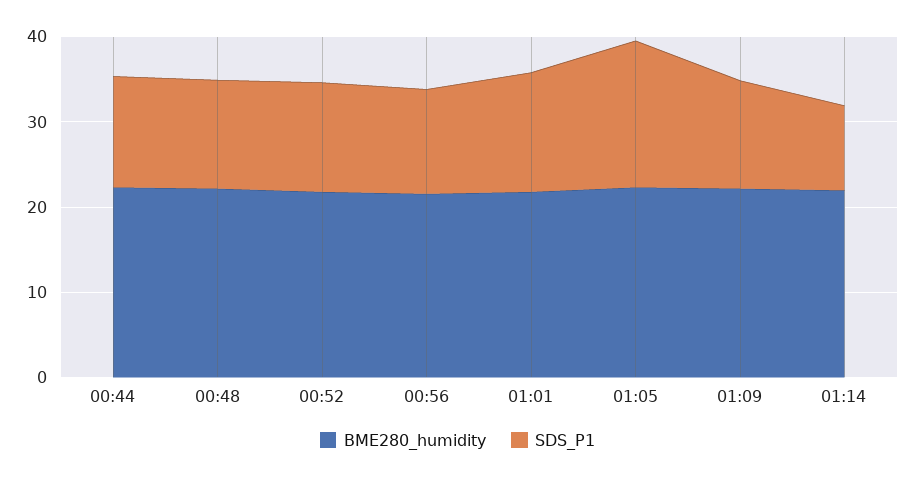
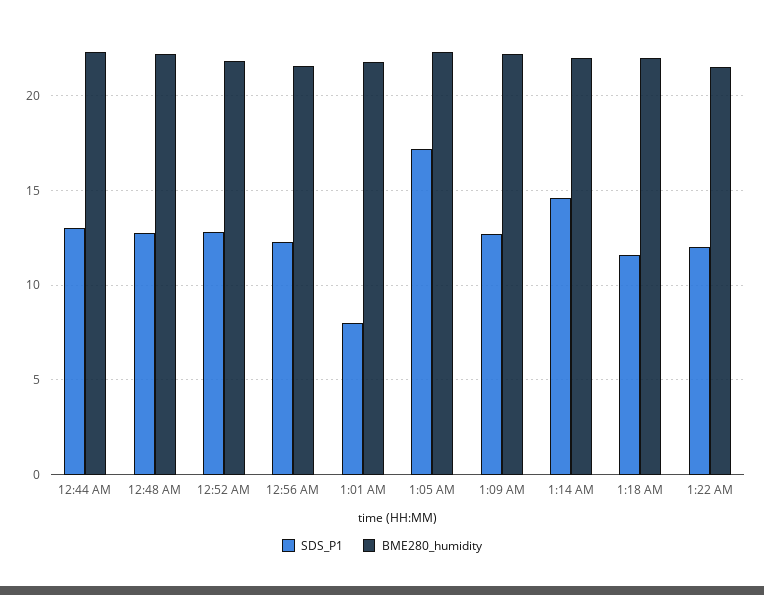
SDS_P1, 01:01: 14 -> 8
SDS_P1, 01:14: 10 -> 14.5
SDS_P1, 1:18 AM: none -> 11.5
BME280_humidity, 1:18 AM: none -> 22
SDS_P1, 1:22 AM: none -> 12
BME280_humidity, 1:22 AM: none -> 21.5

